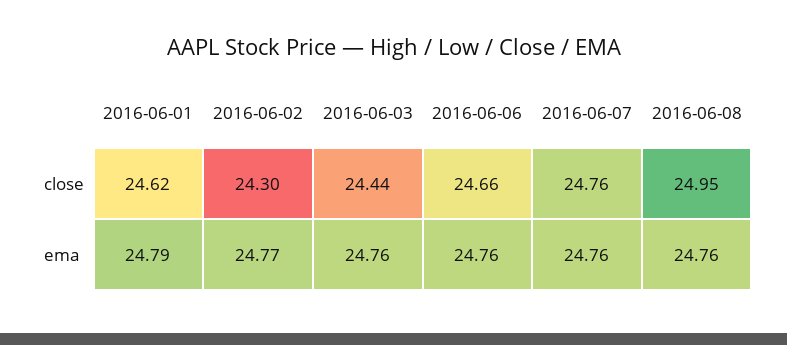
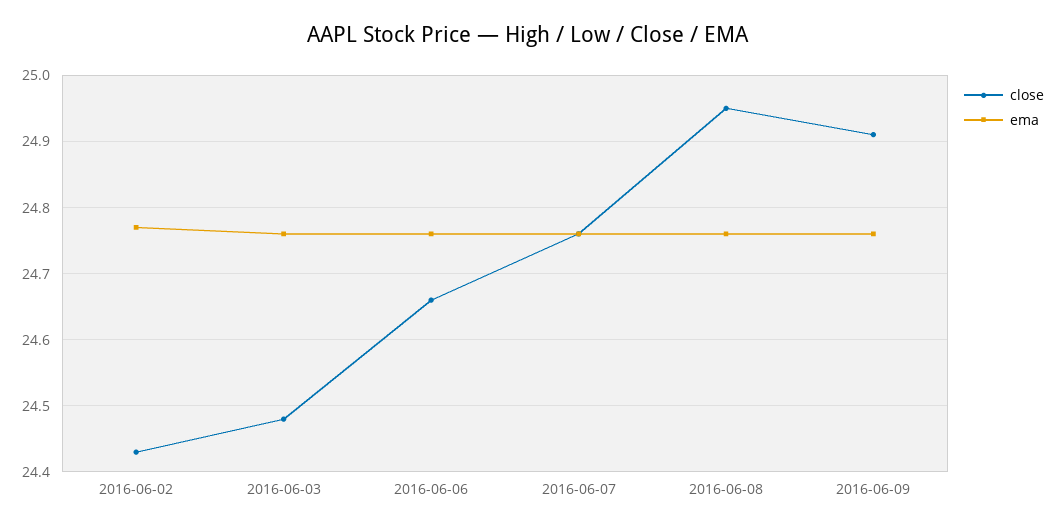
close, 2016-06-01: 24.62 -> none
close, 2016-06-02: 24.3 -> 24.43
close, 2016-06-03: 24.44 -> 24.48
ema, 2016-06-01: 24.79 -> none
close, 2016-06-09: none -> 24.91
ema, 2016-06-09: none -> 24.76

